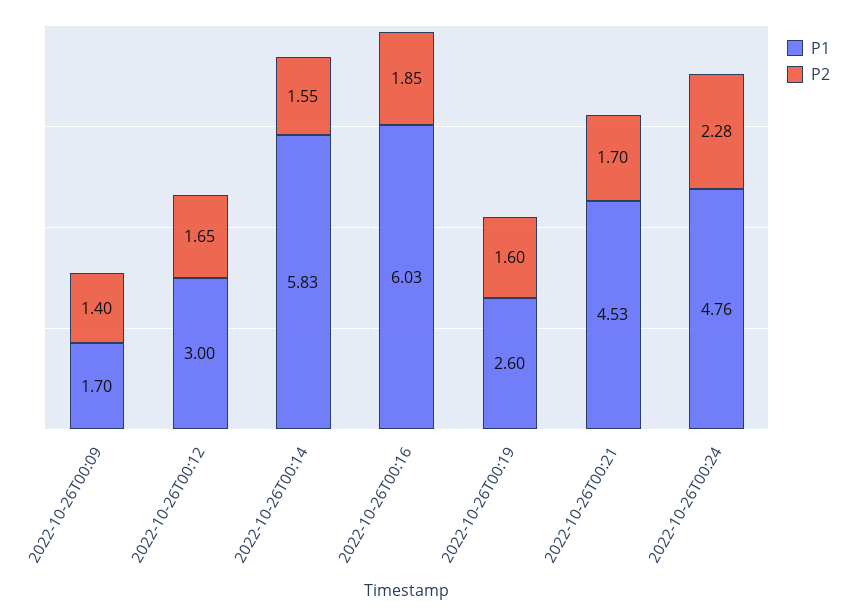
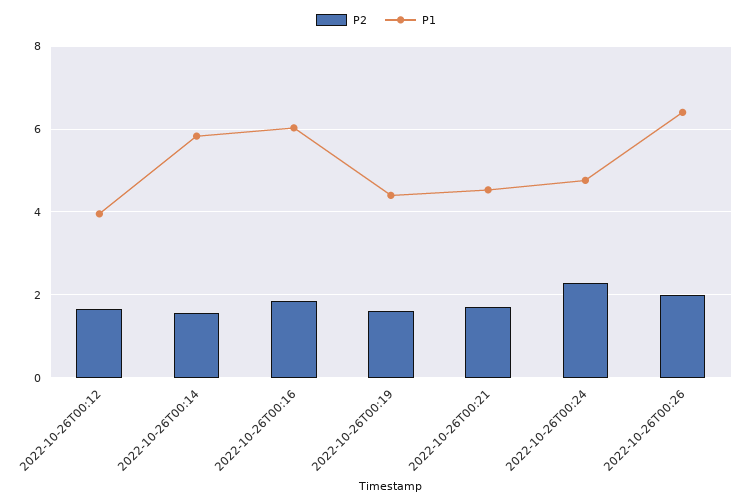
P1, 2022-10-26T00:09: 1.7 -> none
P2, 2022-10-26T00:09: 1.4 -> none
P1, 2022-10-26T00:12: 3 -> 4
P1, 2022-10-26T00:19: 2.6 -> 4.4
P2, 2022-10-26T00:26: none -> 2
P1, 2022-10-26T00:26: none -> 6.4

